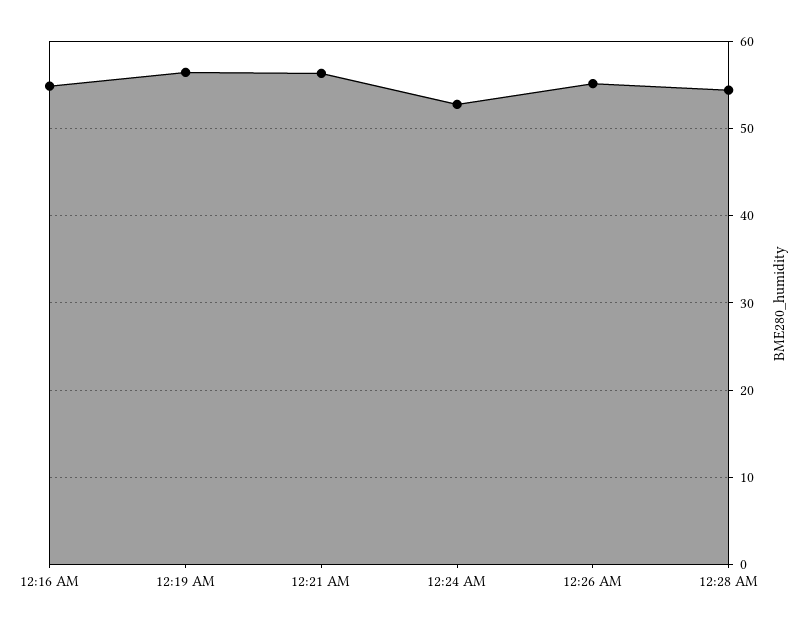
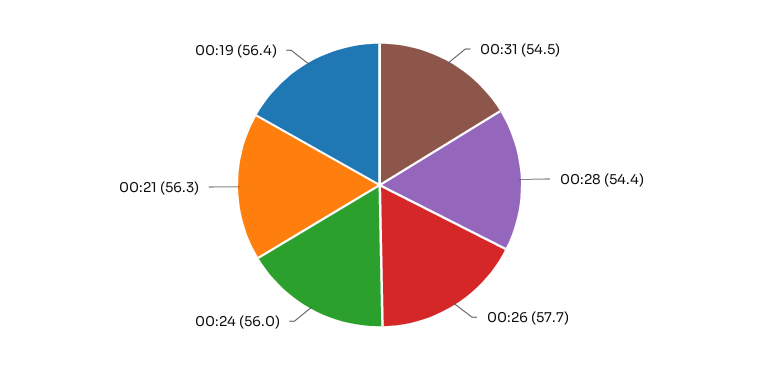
12:16 AM: 55 -> none
12:24 AM: 53 -> 56
12:26 AM: 55 -> 57.7
00:31: none -> 54.5

